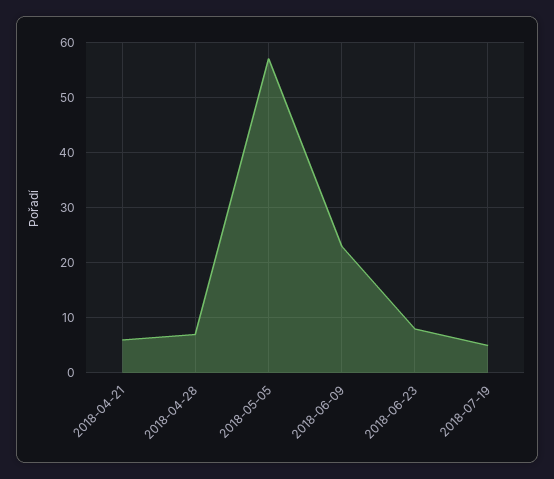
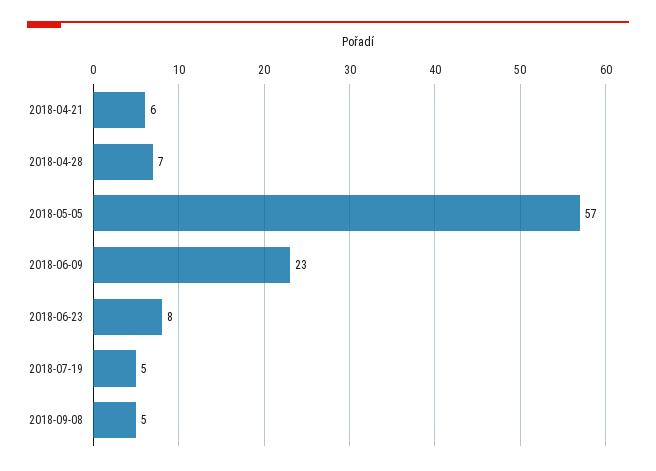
2018-09-08: none -> 5

